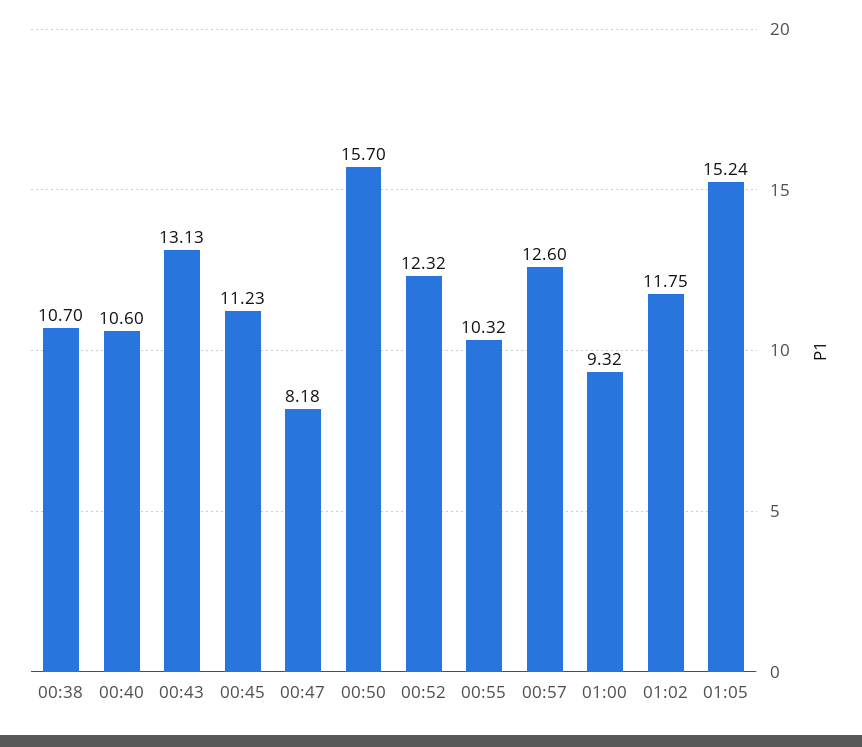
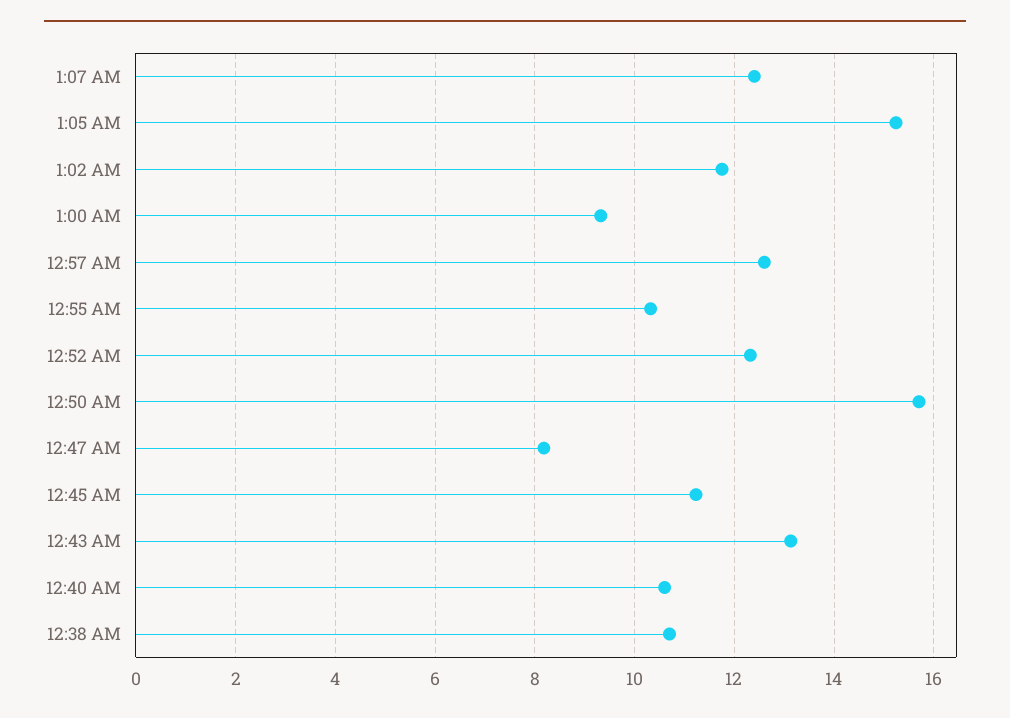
1:07 AM: none -> 12.4

